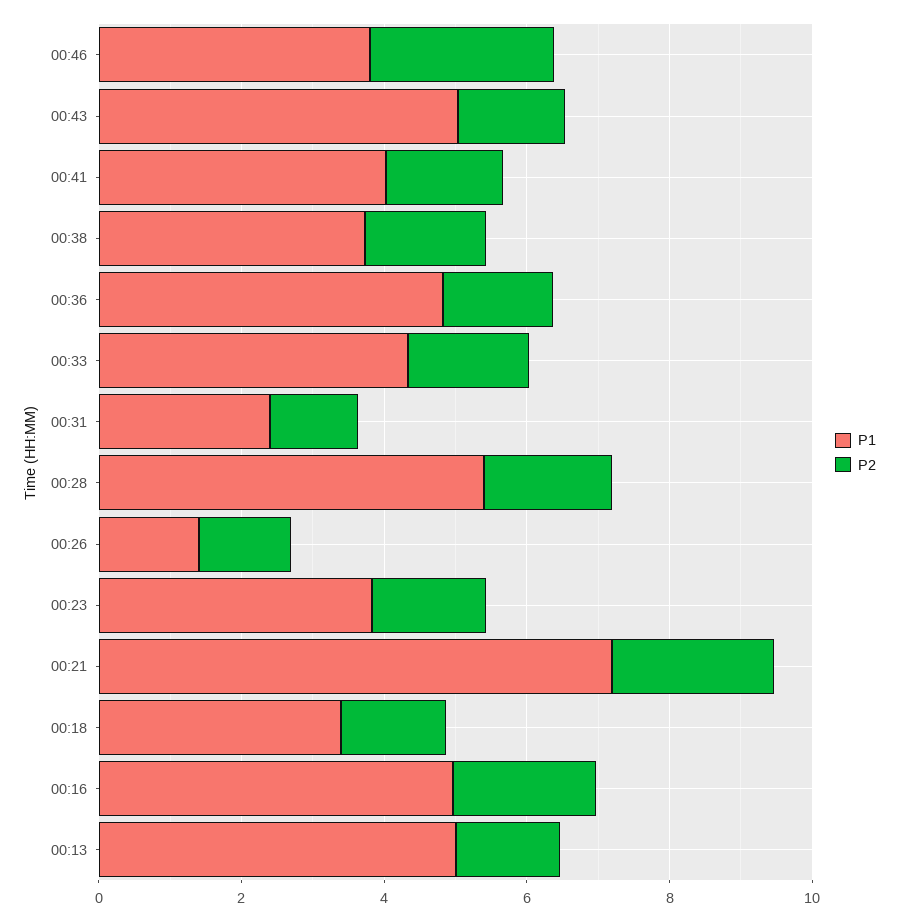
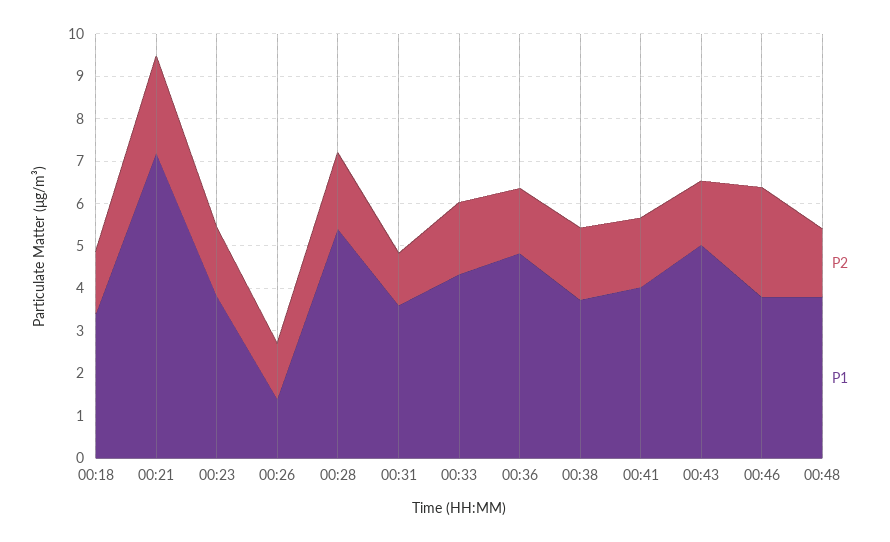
P1, 00:31: 2.5 -> 3.6
P1, 00:16: 5 -> none
P2, 00:16: 2 -> none
P1, 00:13: 5 -> none
P2, 00:13: 1.5 -> none
P2, 00:48: none -> 1.6
P1, 00:48: none -> 3.8

